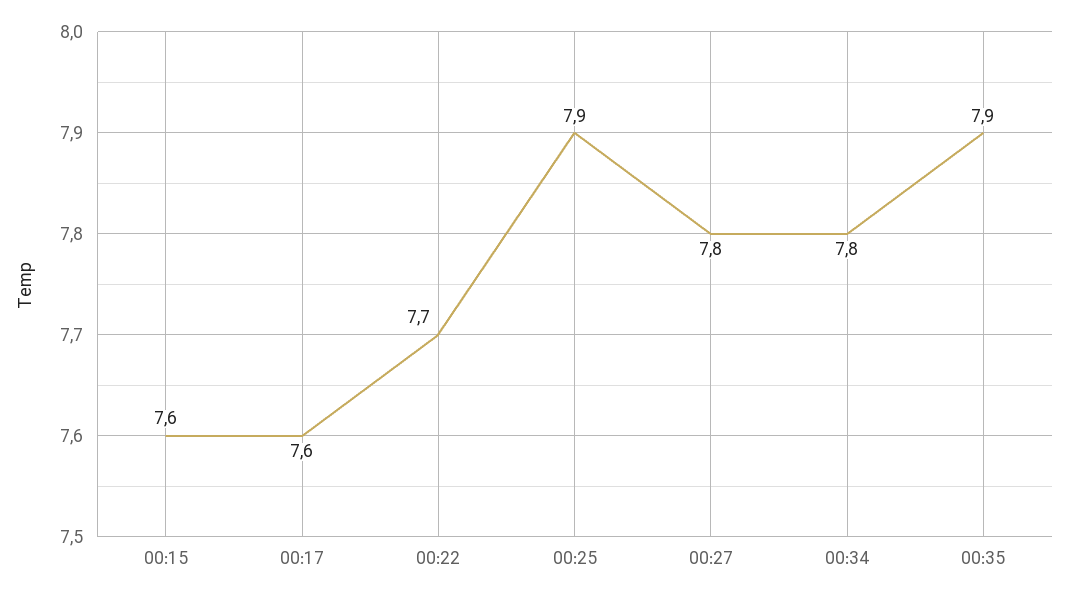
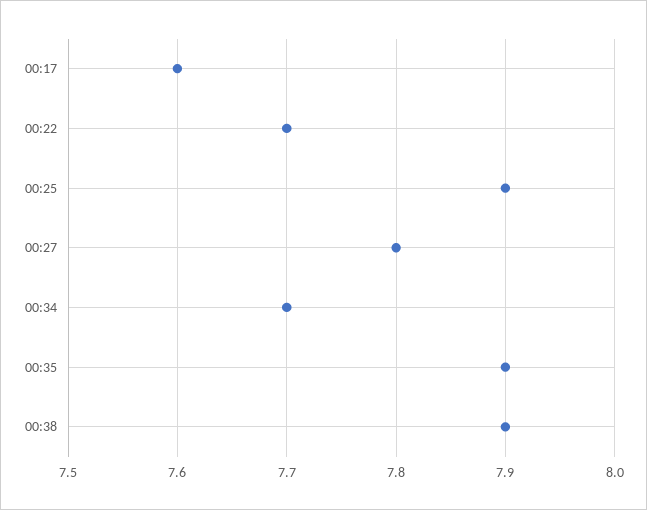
00:15: 7.6 -> none
00:34: 7.8 -> 7.7
00:38: none -> 7.9

